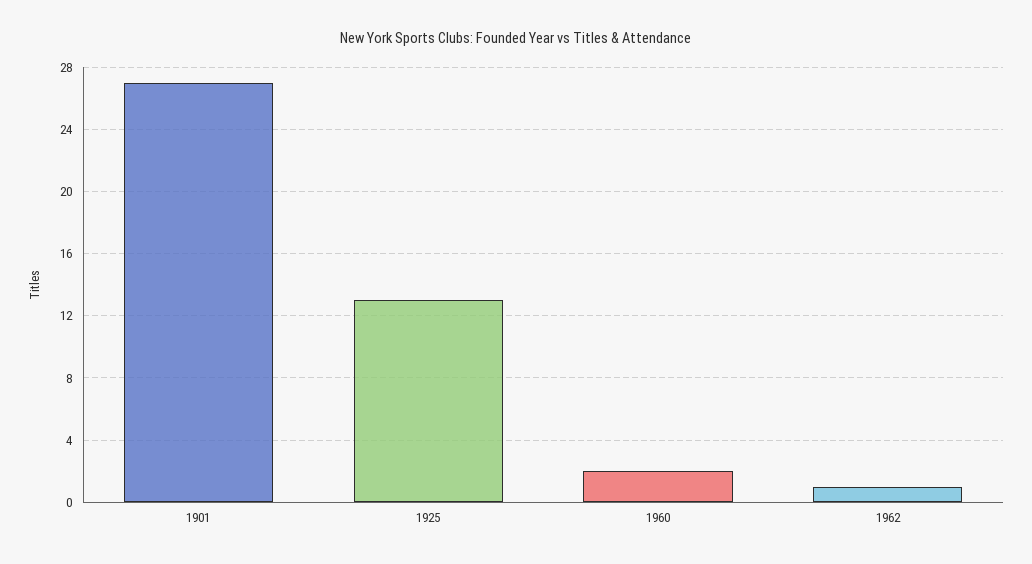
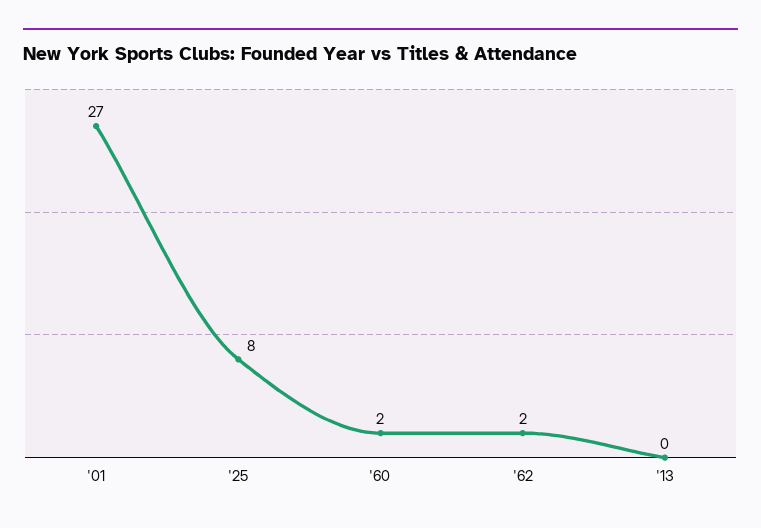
1925: 13 -> 8
1962: 1 -> 2
'13: none -> 0

